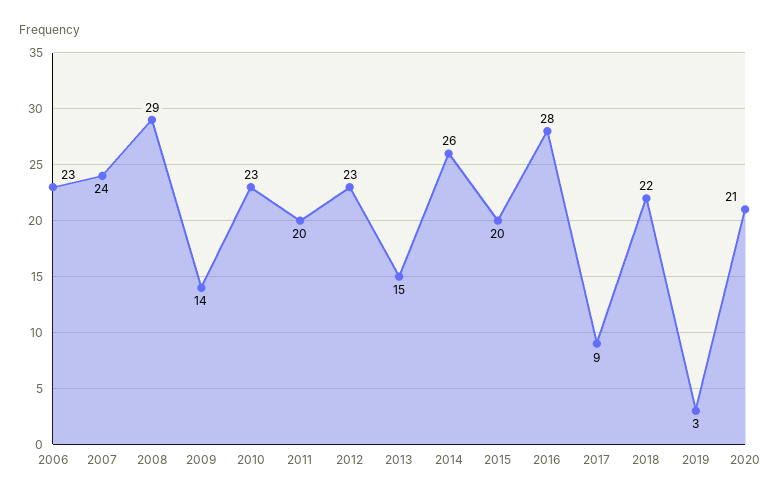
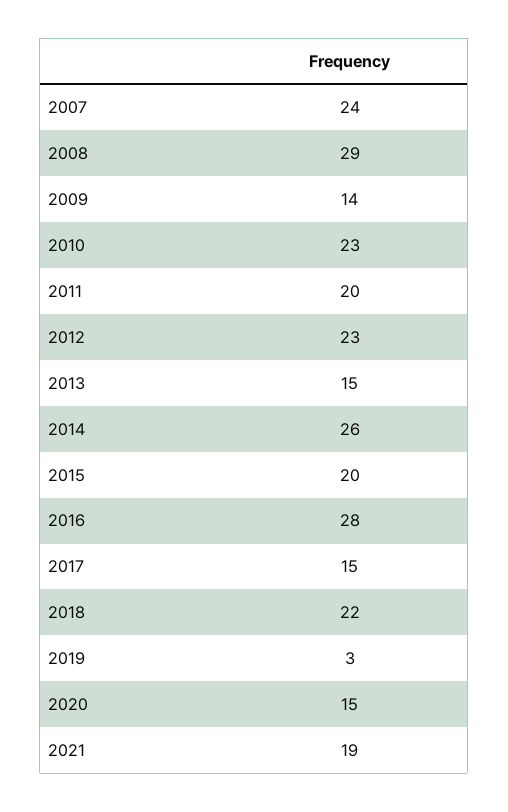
2006: 23 -> none
2017: 9 -> 15
2020: 21 -> 15
2021: none -> 19

